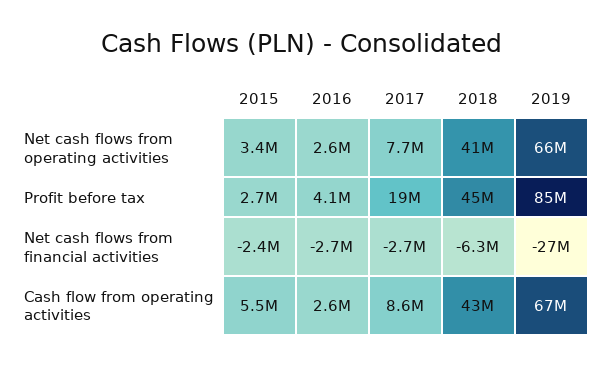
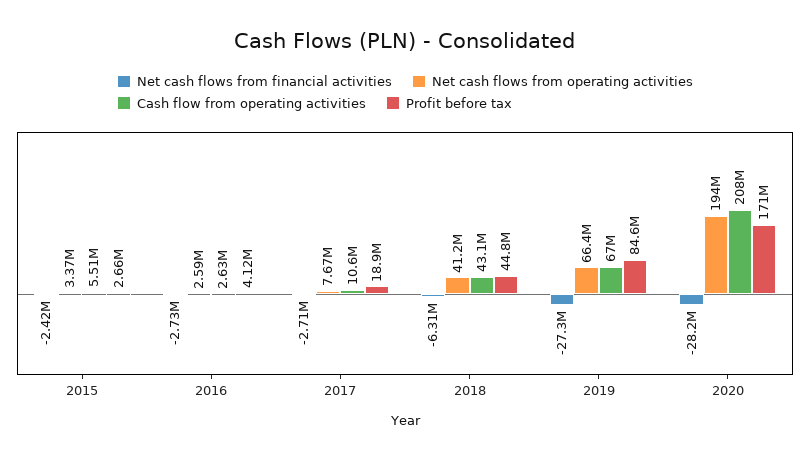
Cash flow from operating activities, 2017: 8600000 -> 10600000
Net cash flows from financial activities, 2020: none -> -28200000
Net cash flows from operating activities, 2020: none -> 194000000
Cash flow from operating activities, 2020: none -> 208000000
Profit before tax, 2020: none -> 171000000

